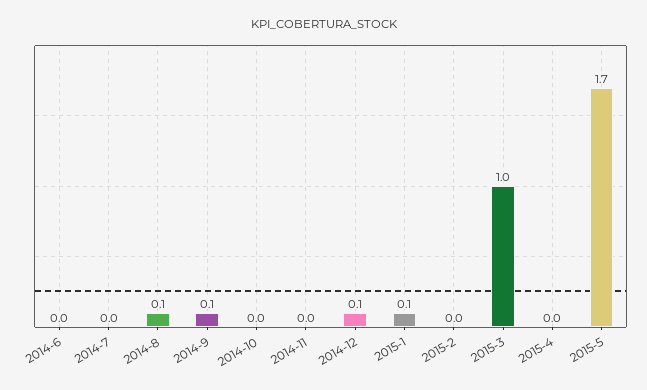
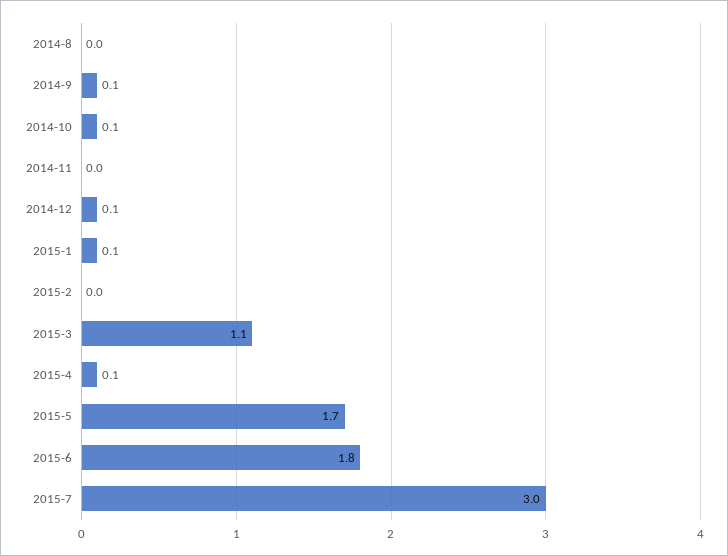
2014-6: 0 -> none
2014-7: 0 -> none
2014-8: 0.1 -> 0
2014-10: 0 -> 0.1
2015-3: 1 -> 1.1
2015-4: 0 -> 0.1
2015-6: none -> 1.8
2015-7: none -> 3

